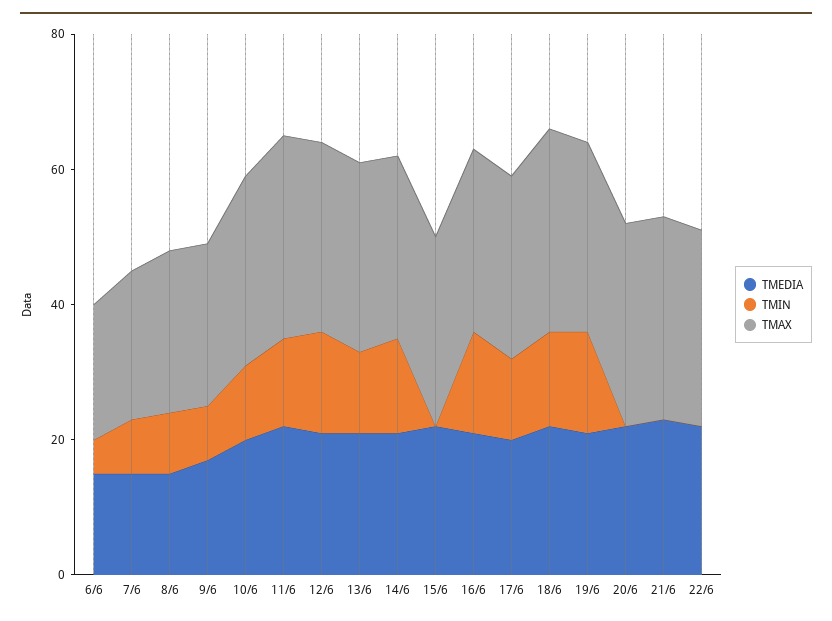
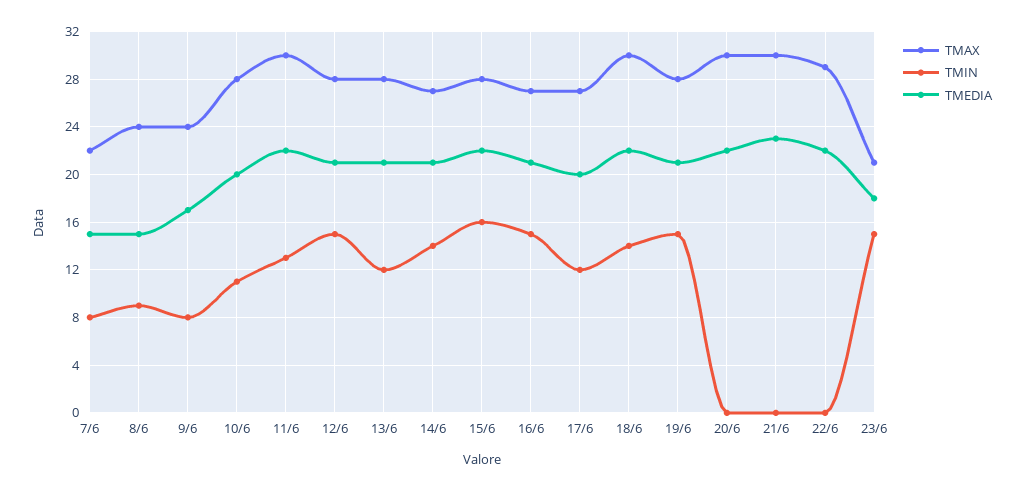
TMEDIA, 6/6: 15 -> none
TMIN, 6/6: 5 -> none
TMAX, 6/6: 20 -> none
TMIN, 15/6: 0 -> 16
TMAX, 23/6: none -> 21
TMIN, 23/6: none -> 15
TMEDIA, 23/6: none -> 18

